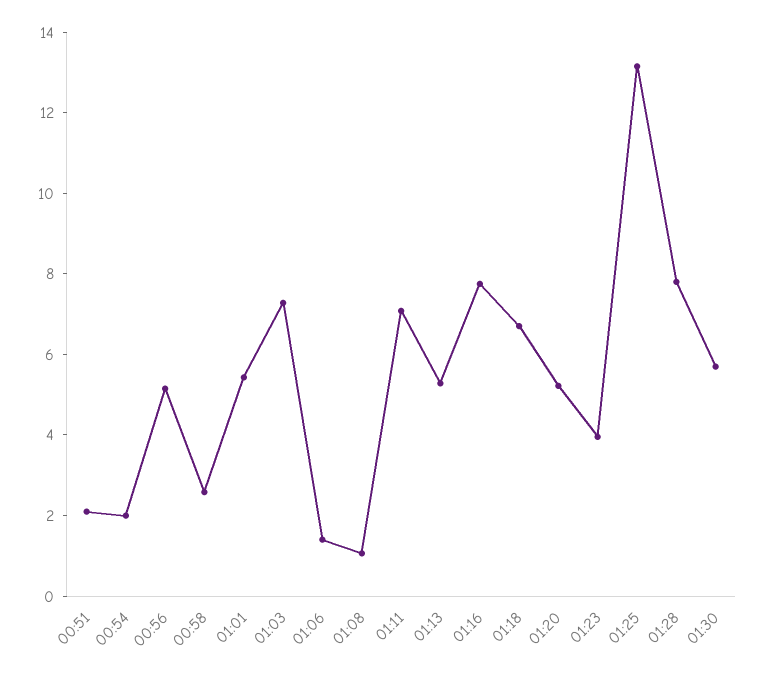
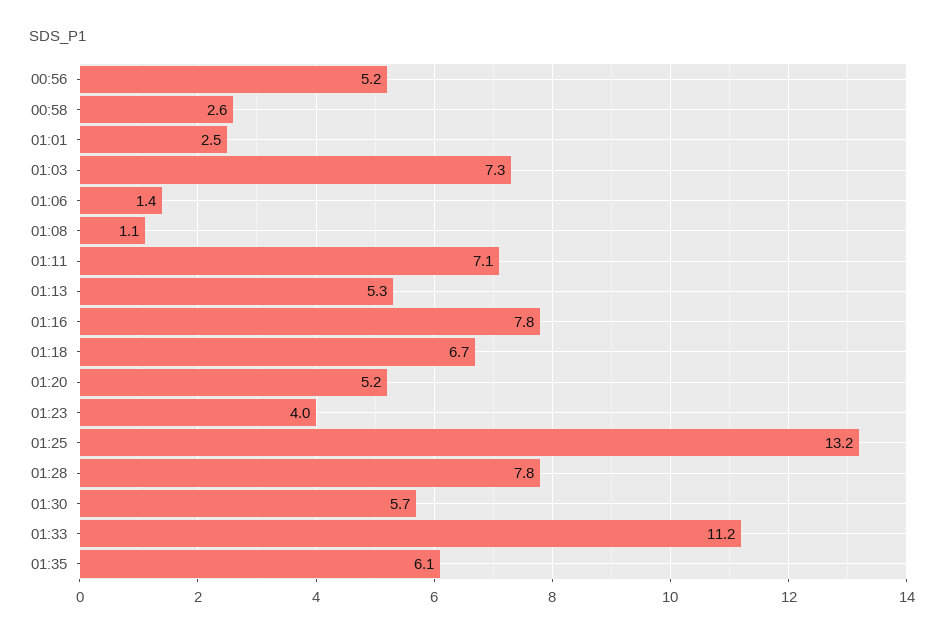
00:51: 2 -> none
00:54: 2 -> none
01:01: 5.5 -> 2.5
01:33: none -> 11.2
01:35: none -> 6.1

